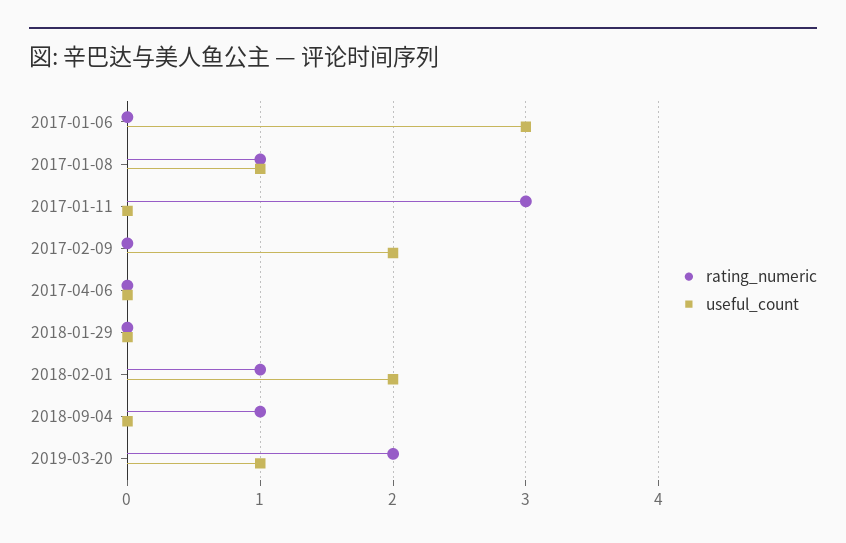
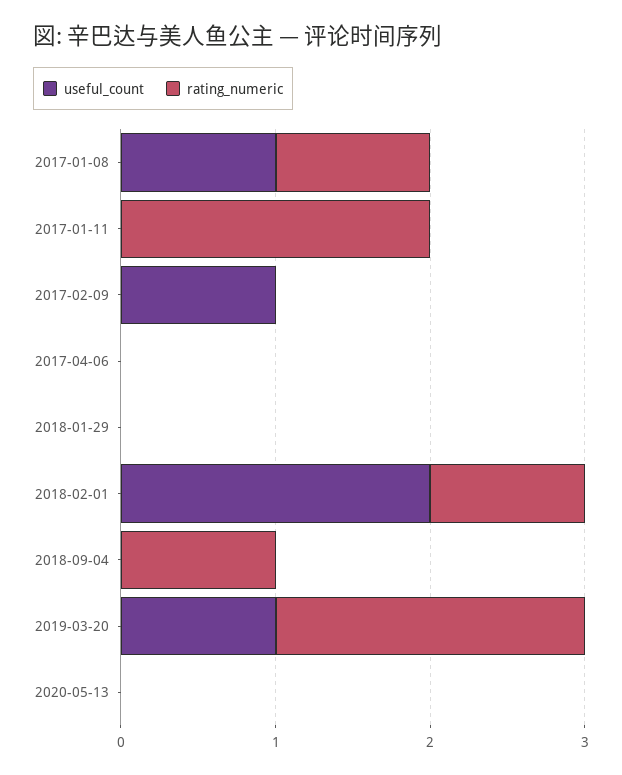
rating_numeric, 2017-01-06: 0 -> none
useful_count, 2017-01-06: 3 -> none
rating_numeric, 2017-01-11: 3 -> 2
useful_count, 2017-02-09: 2 -> 1
useful_count, 2020-05-13: none -> 0
rating_numeric, 2020-05-13: none -> 0

